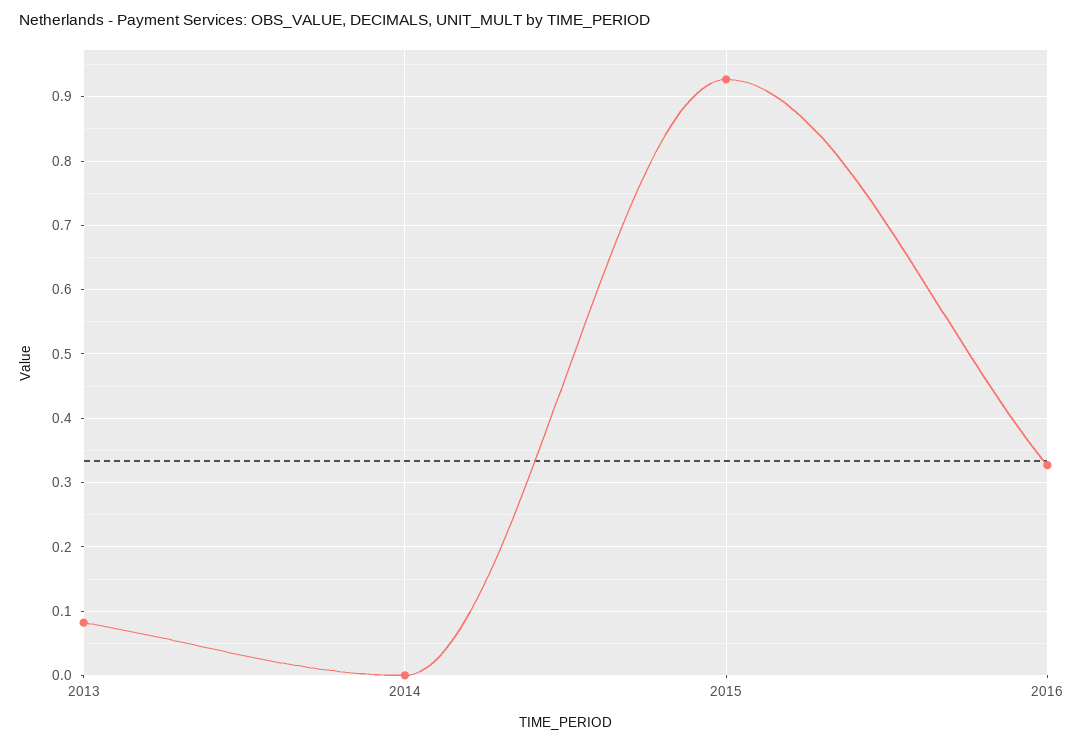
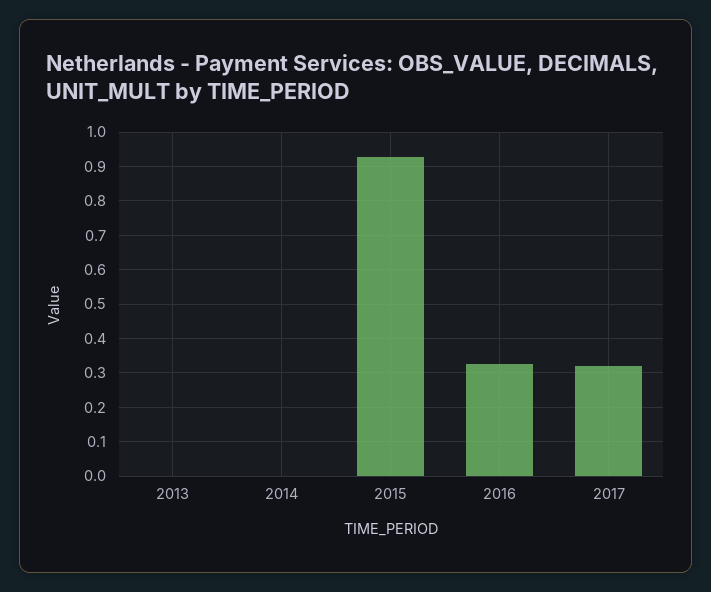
2013: 0.08 -> 0
2017: none -> 0.32

